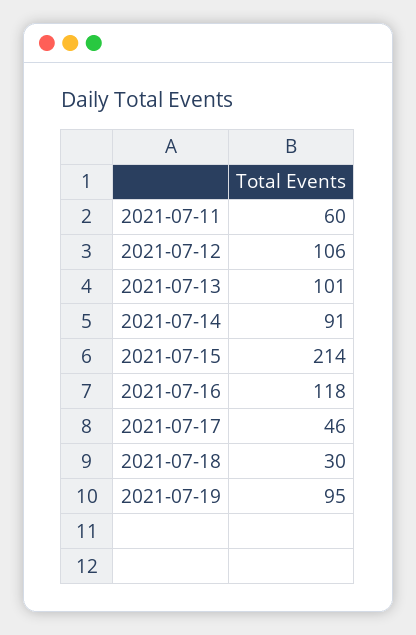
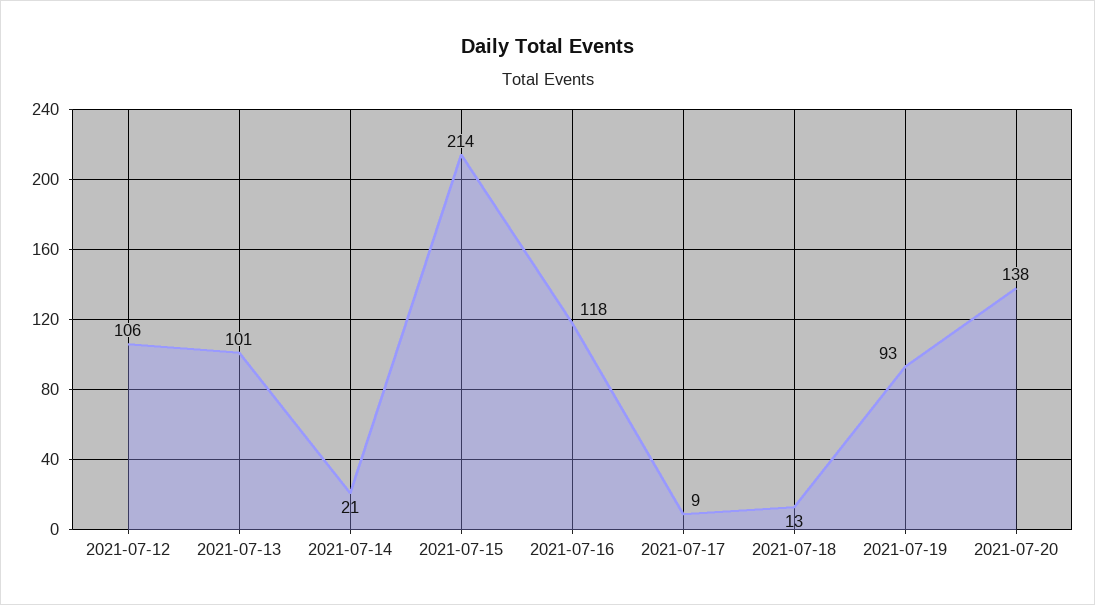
2021-07-11: 60 -> none
2021-07-14: 91 -> 21
2021-07-17: 46 -> 9
2021-07-18: 30 -> 13
2021-07-19: 95 -> 93
2021-07-20: none -> 138

